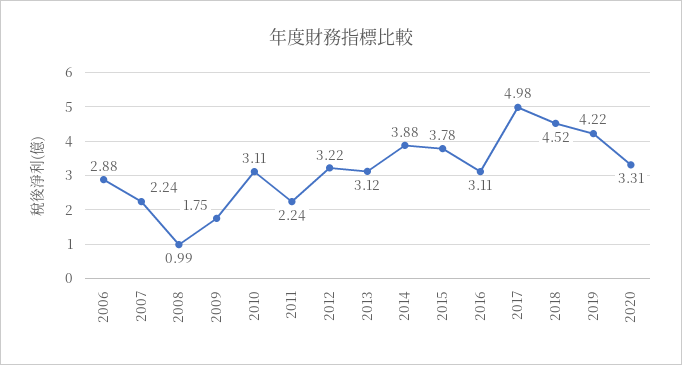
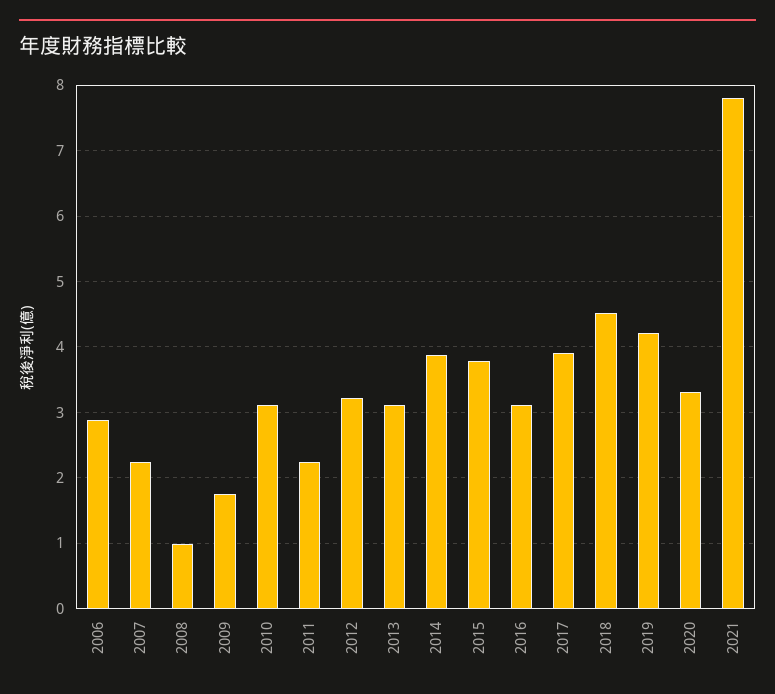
2017: 4.98 -> 3.9
2021: none -> 7.8

